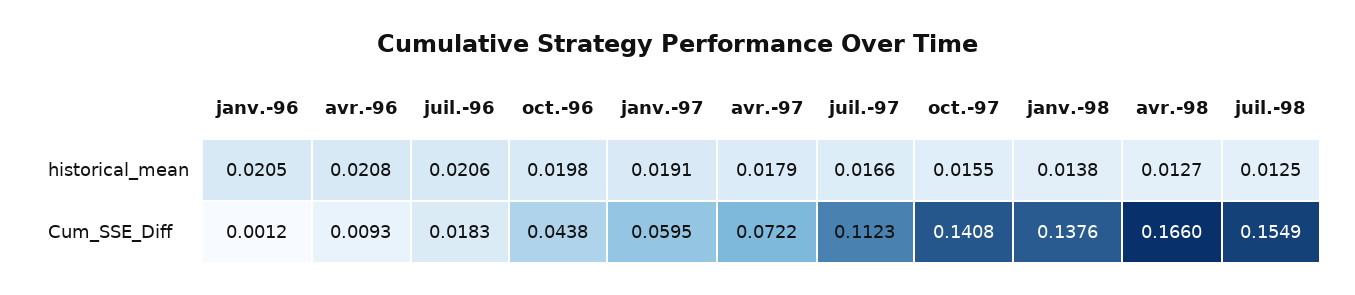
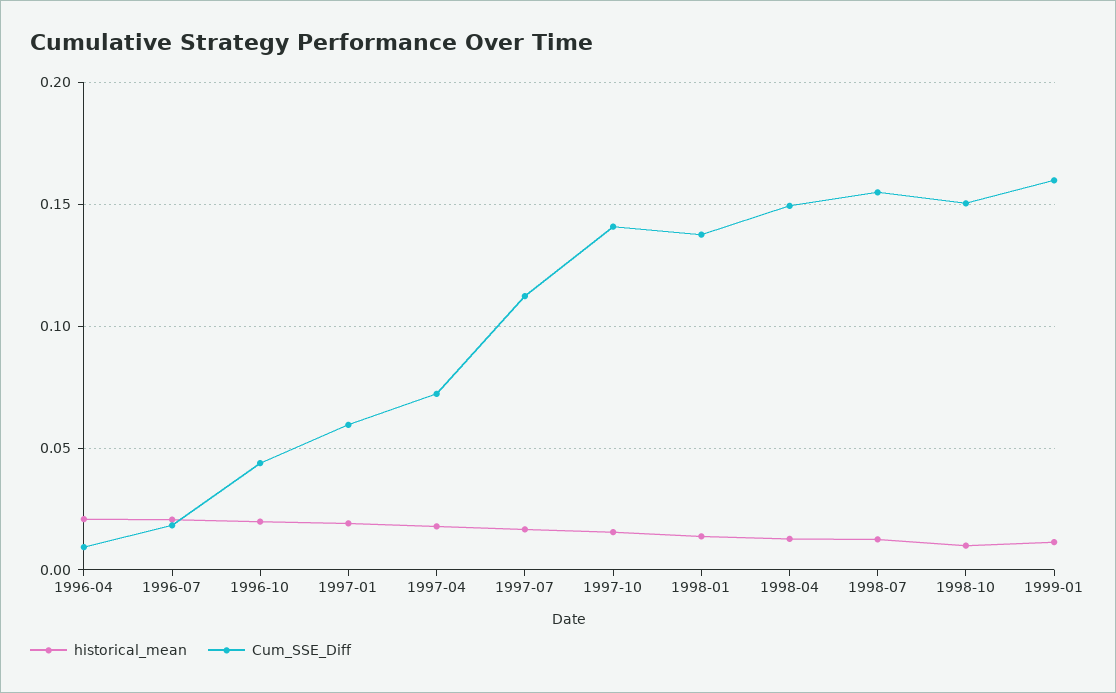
historical_mean, janv.-96: 0.0205 -> none
Cum_SSE_Diff, janv.-96: 0.0012 -> none
Cum_SSE_Diff, avr.-98: 0.166 -> 0.15
historical_mean, 1998-10: none -> 0.01
Cum_SSE_Diff, 1998-10: none -> 0.15
historical_mean, 1999-01: none -> 0.01
Cum_SSE_Diff, 1999-01: none -> 0.16

